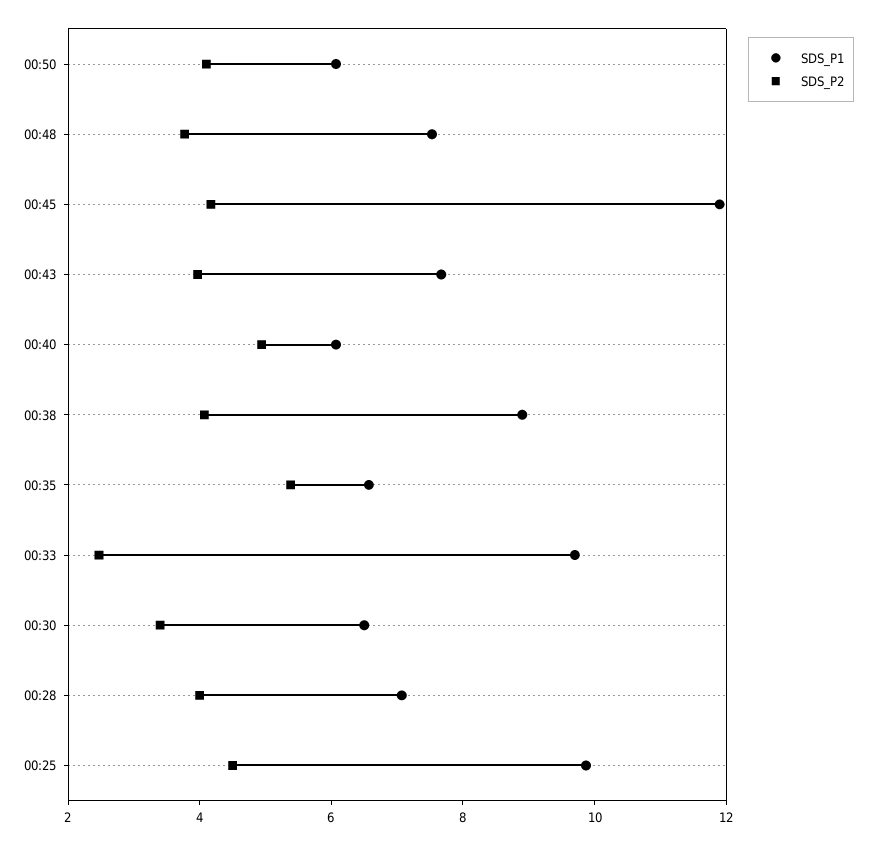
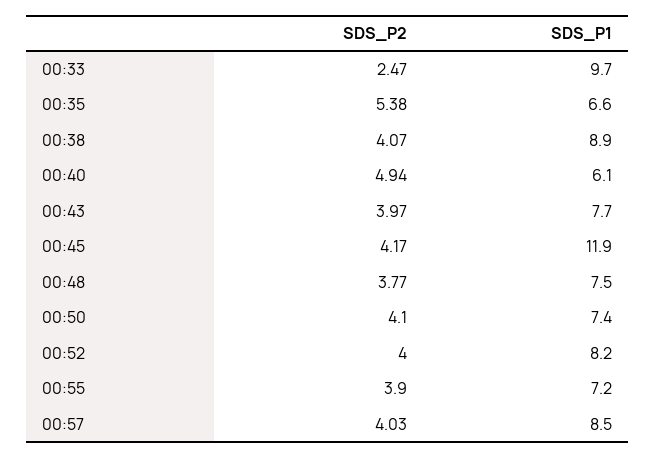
SDS_P1, 00:50: 6 -> 7.4
SDS_P1, 00:30: 6.5 -> none
SDS_P2, 00:30: 3.5 -> none
SDS_P1, 00:28: 7 -> none
SDS_P2, 00:28: 4 -> none
SDS_P1, 00:25: 10 -> none
SDS_P2, 00:25: 4.5 -> none
SDS_P2, 00:52: none -> 4
SDS_P1, 00:52: none -> 8.2
SDS_P2, 00:55: none -> 3.9
SDS_P1, 00:55: none -> 7.2
SDS_P2, 00:57: none -> 4.03
SDS_P1, 00:57: none -> 8.5

